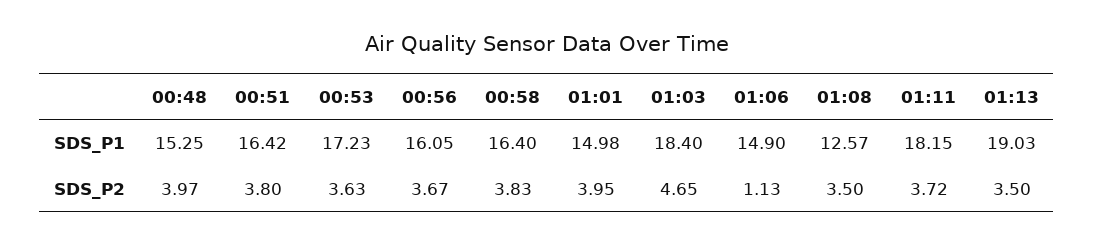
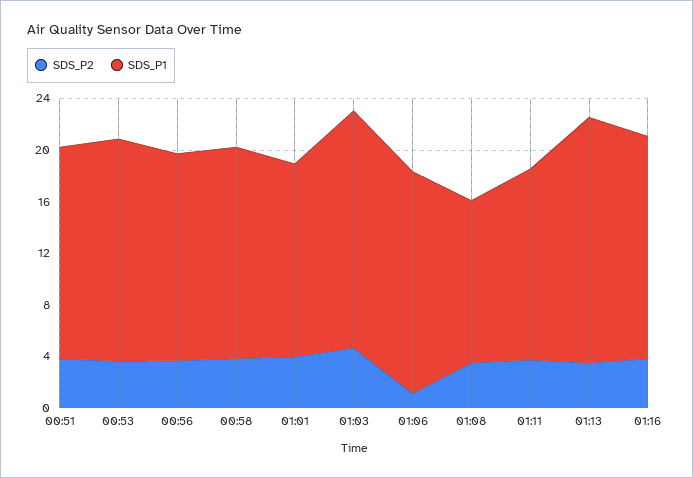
SDS_P1, 00:48: 15.25 -> none
SDS_P1, 01:06: 14.9 -> 17
SDS_P1, 01:11: 18.15 -> 15
SDS_P2, 00:48: 3.97 -> none
SDS_P2, 01:16: none -> 4
SDS_P1, 01:16: none -> 17

